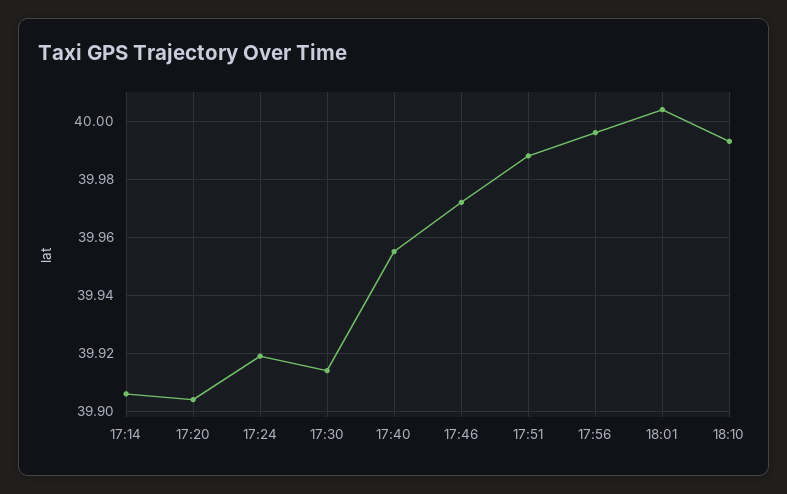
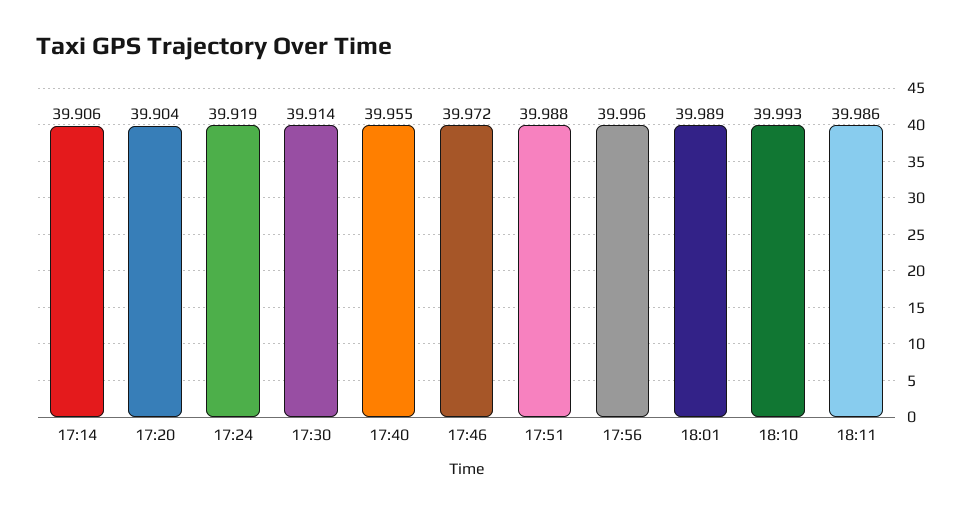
18:01: 40.005 -> 39.989
18:11: none -> 39.986

